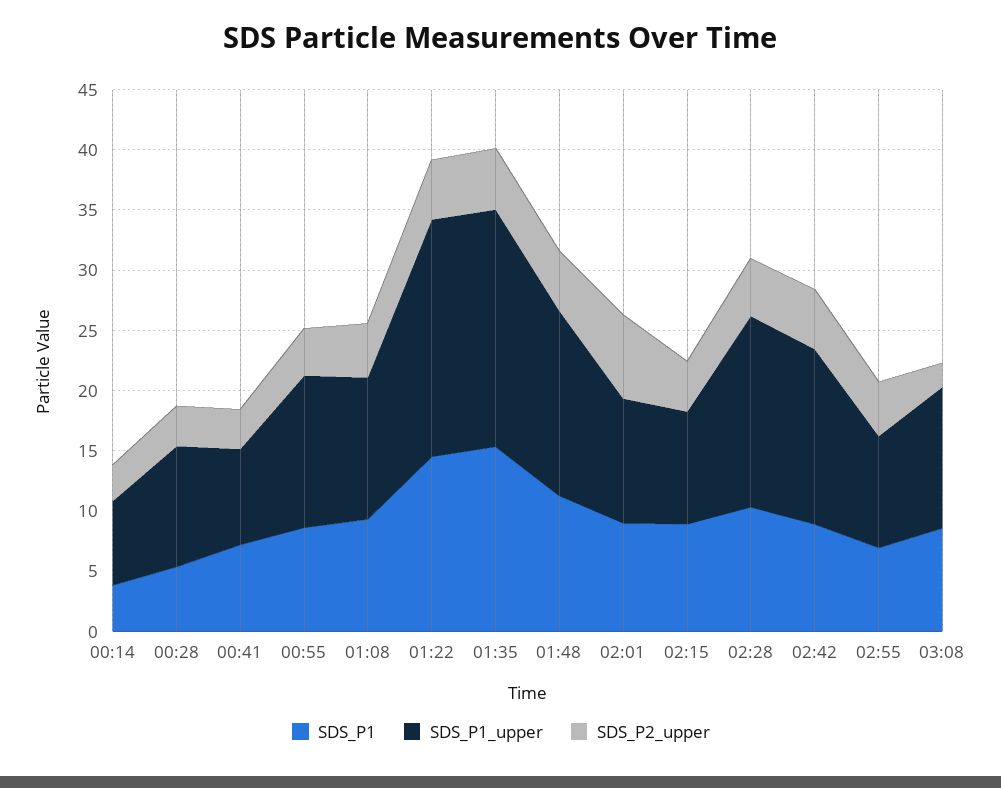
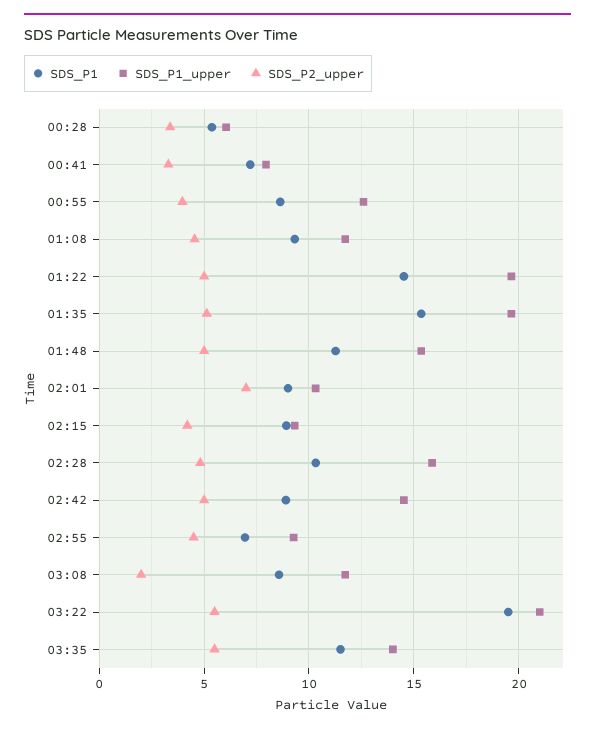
SDS_P1, 00:14: 4 -> none
SDS_P1_upper, 00:14: 7 -> none
SDS_P2_upper, 00:14: 3 -> none
SDS_P1_upper, 00:28: 10 -> 6
SDS_P1, 03:22: none -> 19.5
SDS_P1_upper, 03:22: none -> 21
SDS_P2_upper, 03:22: none -> 5.5
SDS_P1, 03:35: none -> 11.5
SDS_P1_upper, 03:35: none -> 14
SDS_P2_upper, 03:35: none -> 5.5

